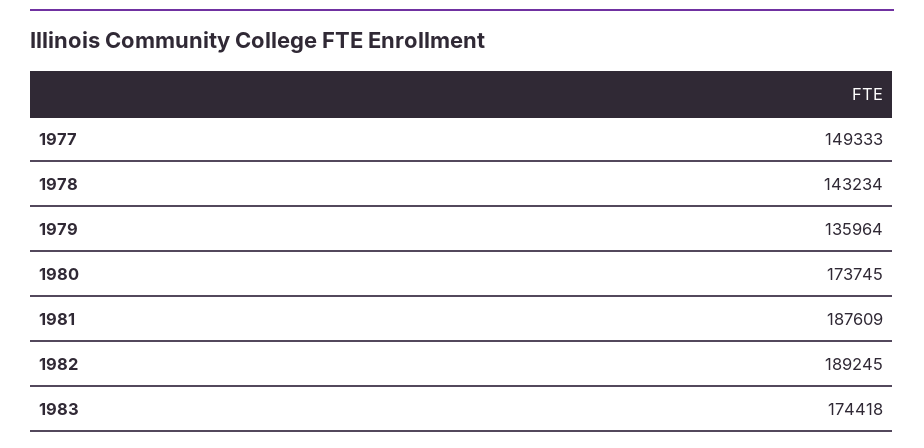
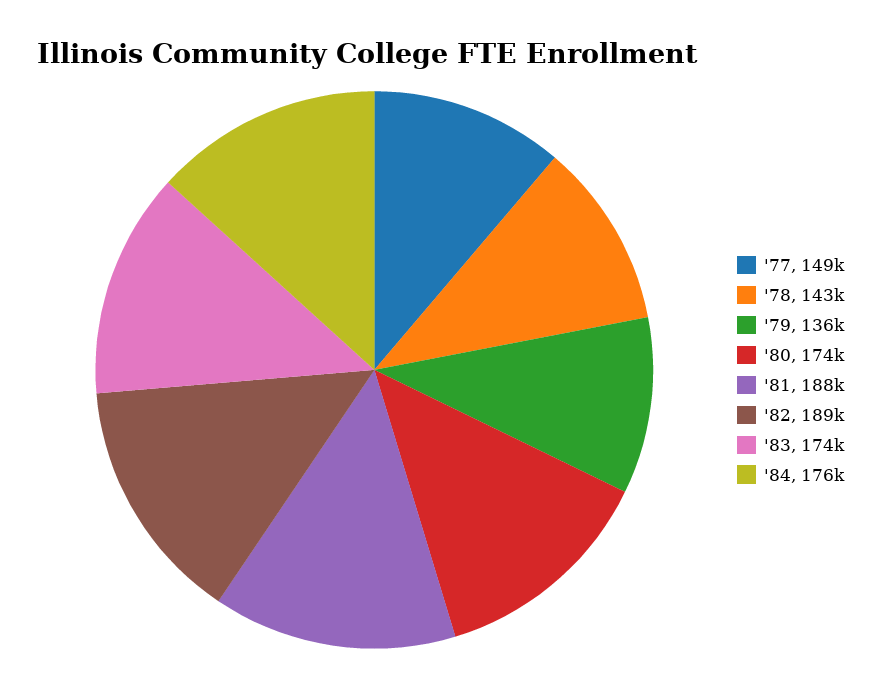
'84: none -> 176000

